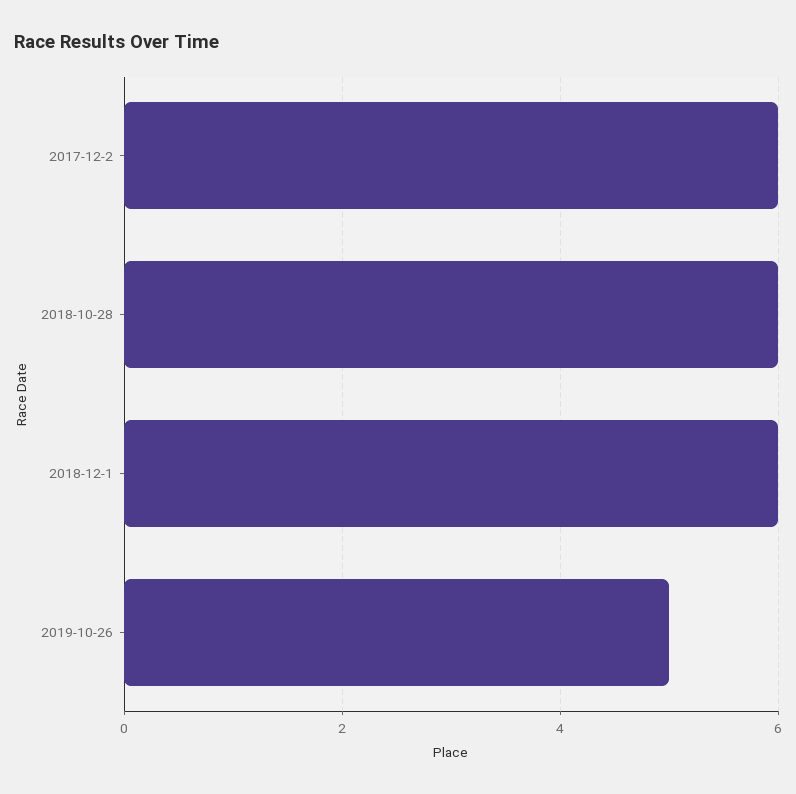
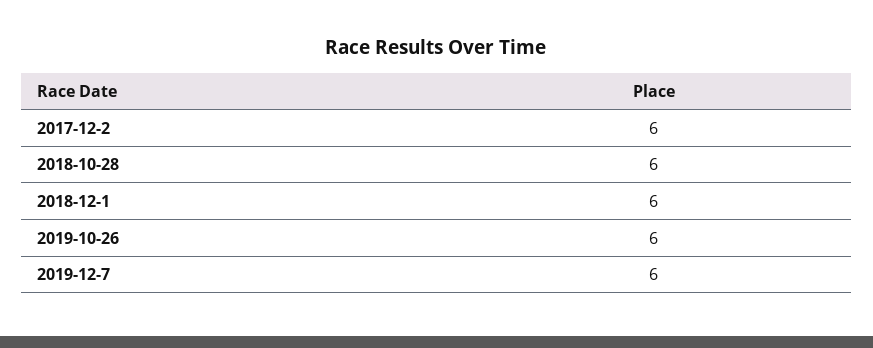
2019-10-26: 5 -> 6
2019-12-7: none -> 6

